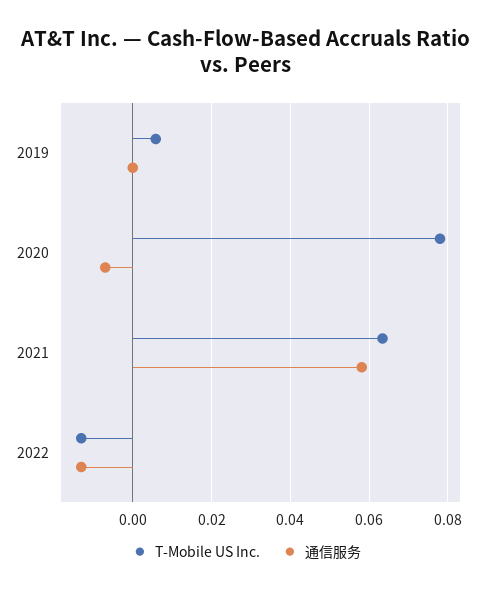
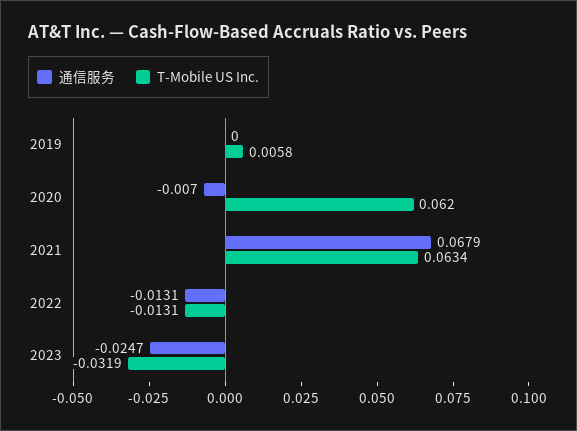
T-Mobile US Inc., 2020: 0.078 -> 0.062
通信服务, 2021: 0.058 -> 0.0679
通信服务, 2023: none -> -0.0247
T-Mobile US Inc., 2023: none -> -0.0319

